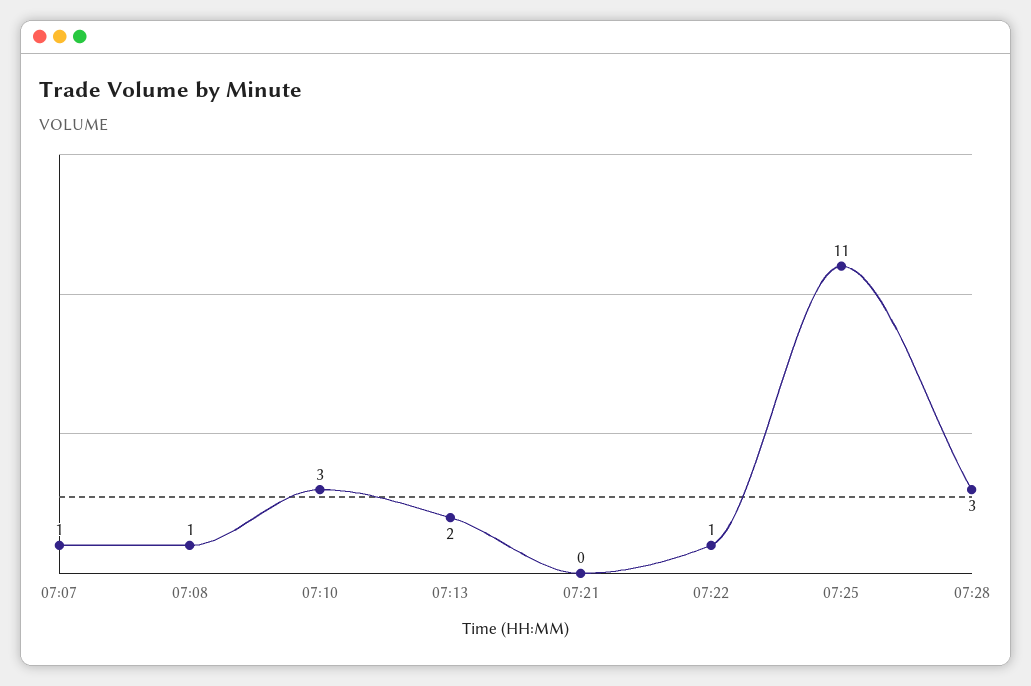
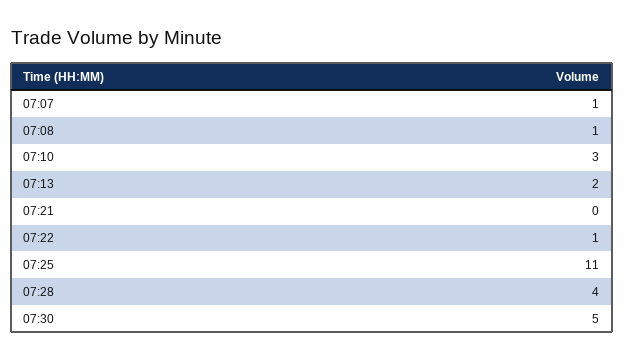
07:28: 3 -> 4
07:30: none -> 5

